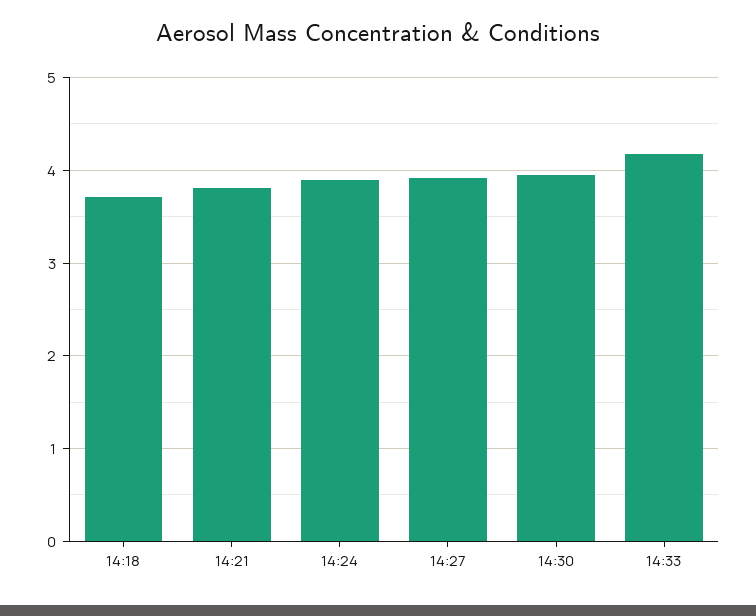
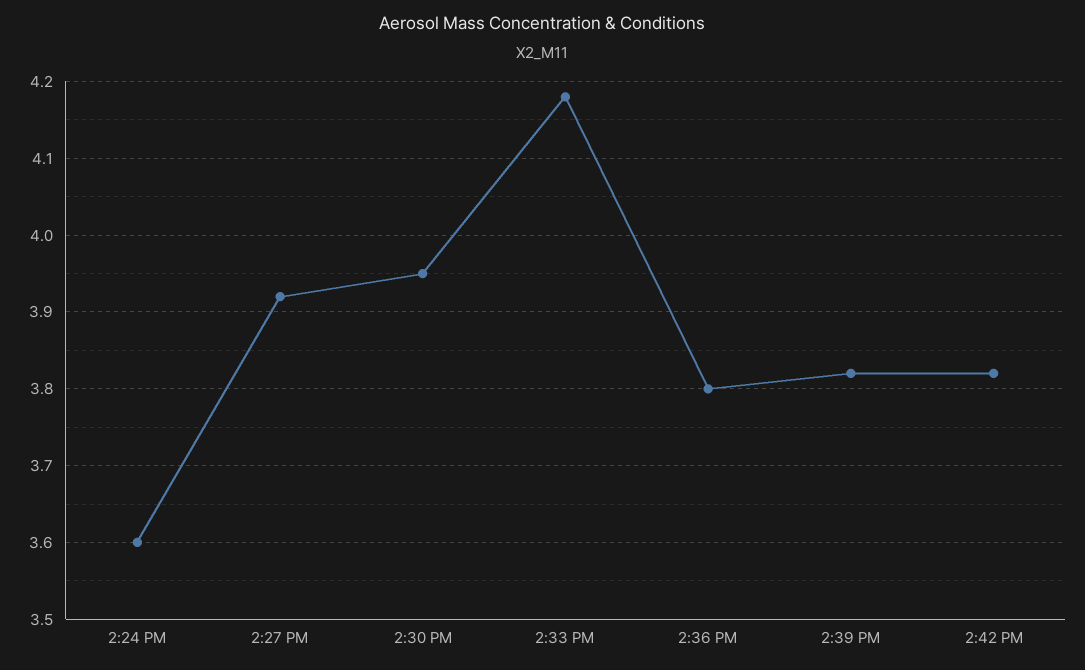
14:18: 3.7 -> none
14:21: 3.8 -> none
14:24: 3.9 -> 3.6
2:36 PM: none -> 3.8
2:39 PM: none -> 3.82
2:42 PM: none -> 3.82

